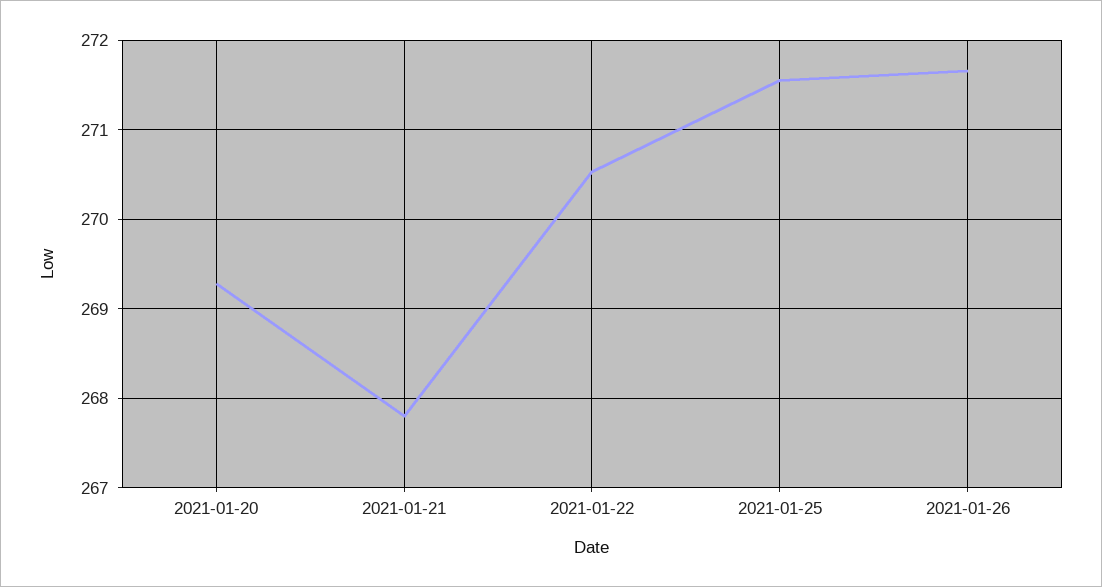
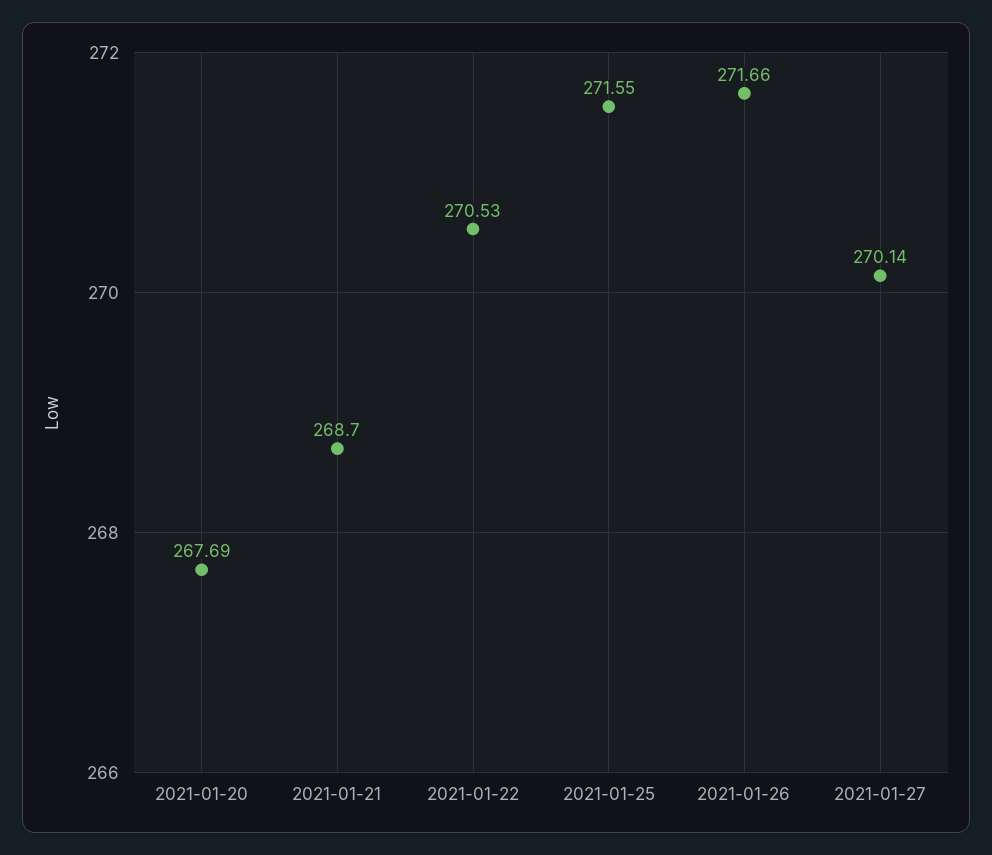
2021-01-20: 269.3 -> 267.69
2021-01-21: 267.8 -> 268.7
2021-01-27: none -> 270.14

